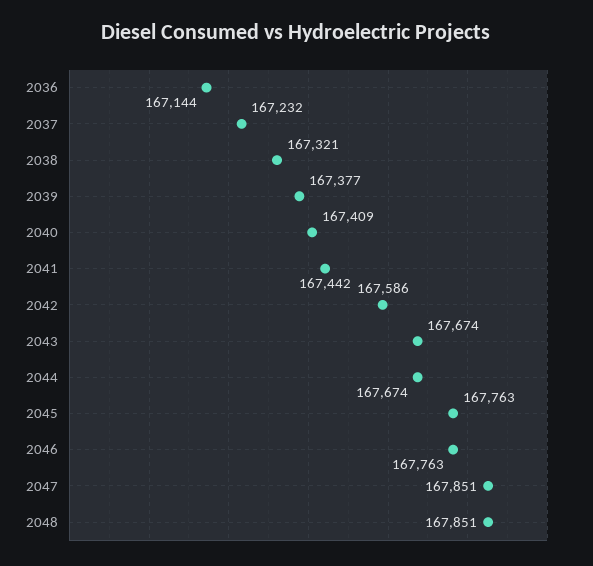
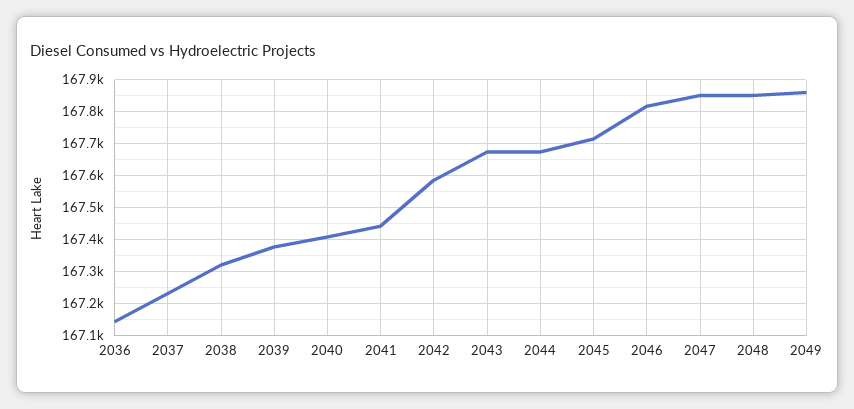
2045: 167763 -> 167720
2046: 167763 -> 167820
2049: none -> 167860

